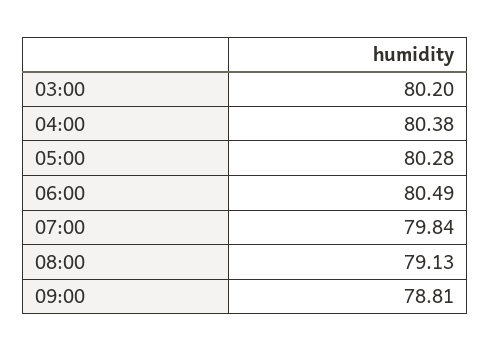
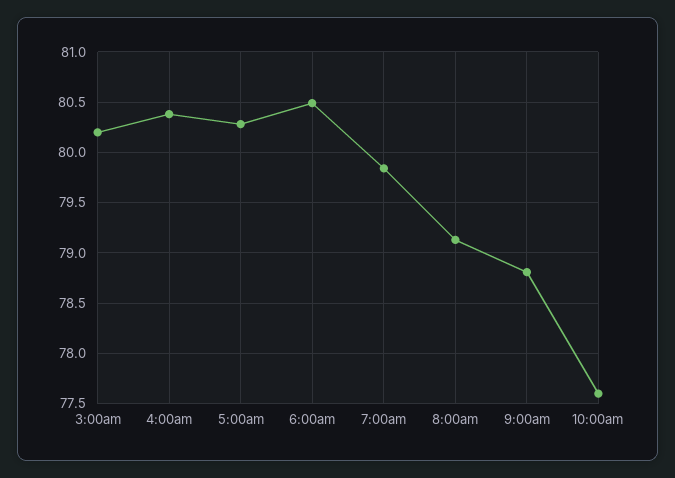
10:00am: none -> 77.6

